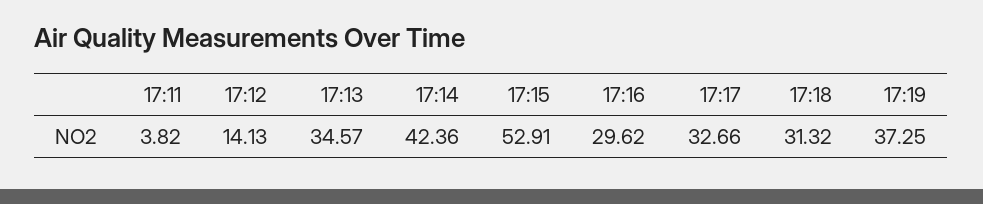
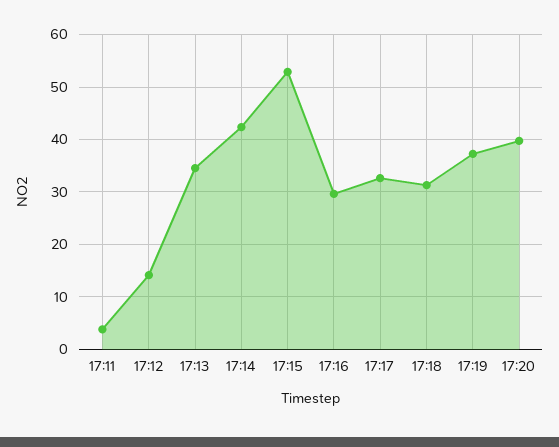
17:20: none -> 40

